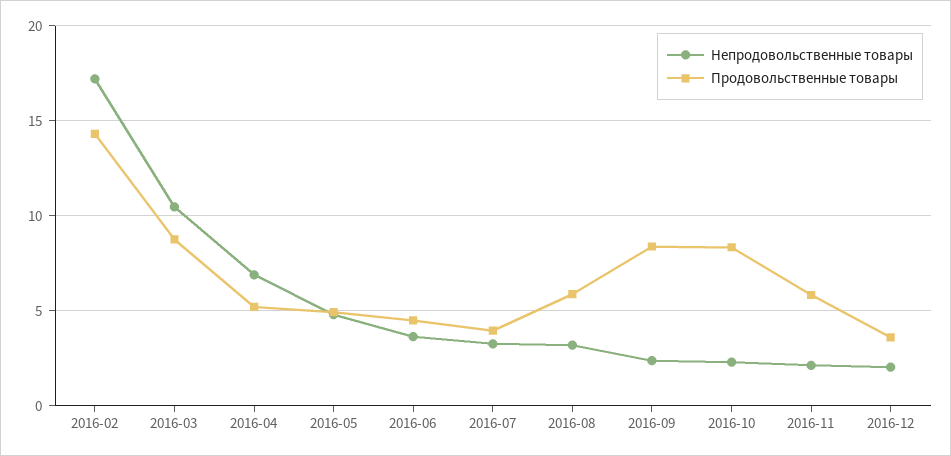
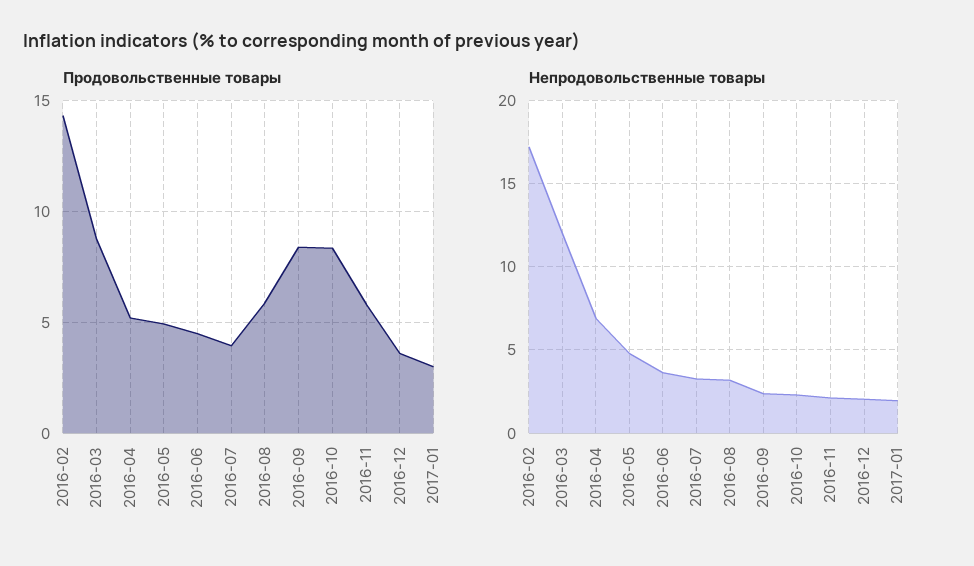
Непродовольственные товары, 2016-03: 10.5 -> 12
Продовольственные товары, 2017-01: none -> 3
Непродовольственные товары, 2017-01: none -> 2

